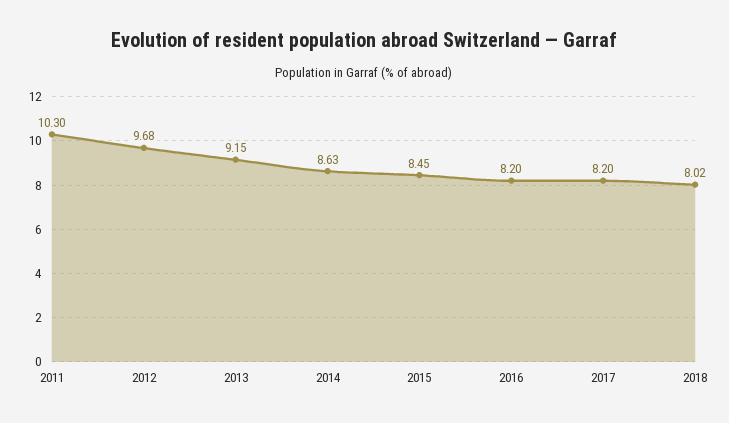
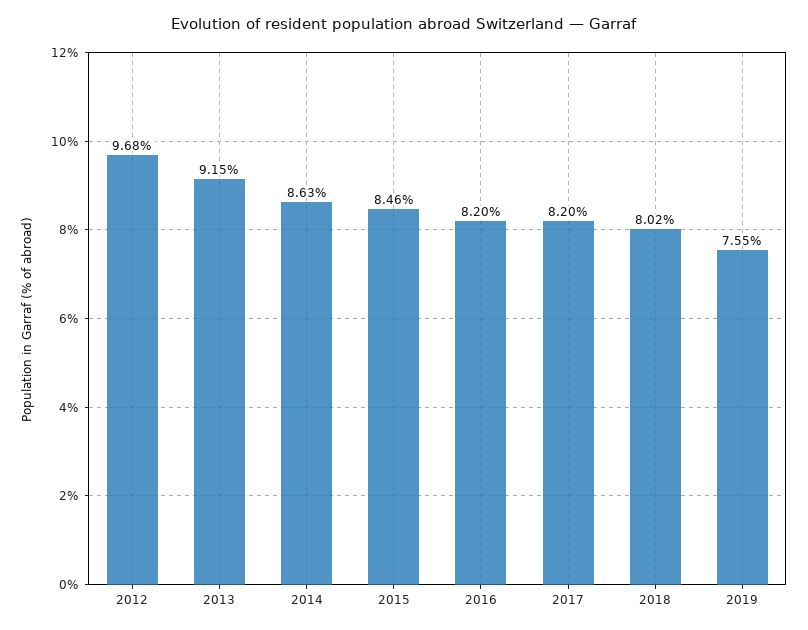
2011: 10.3 -> none
2015: 8.45 -> 8.46
2019: none -> 7.55

